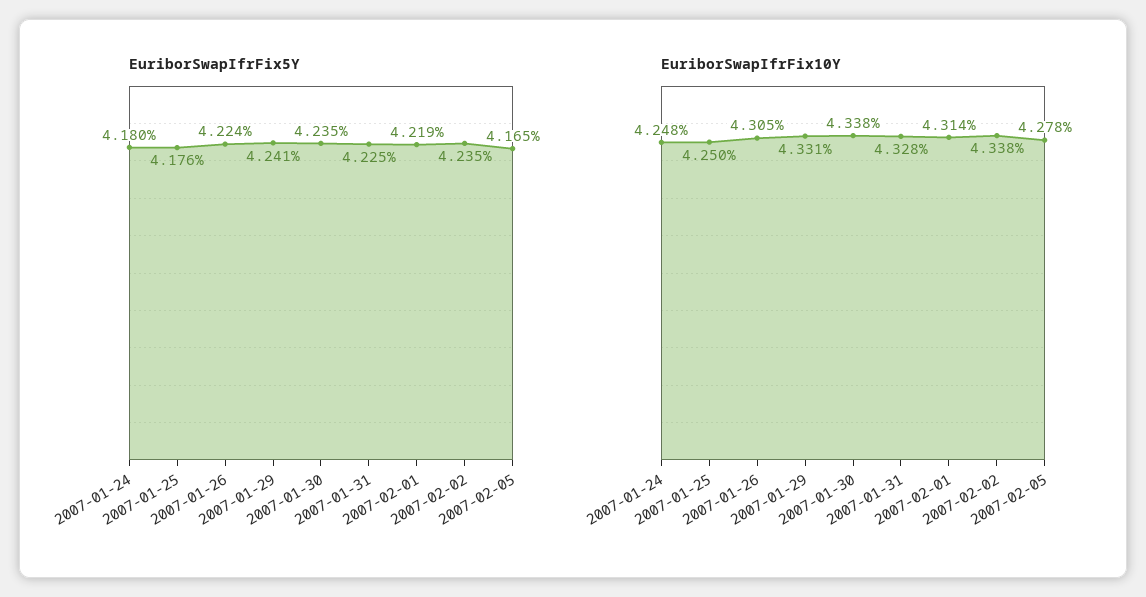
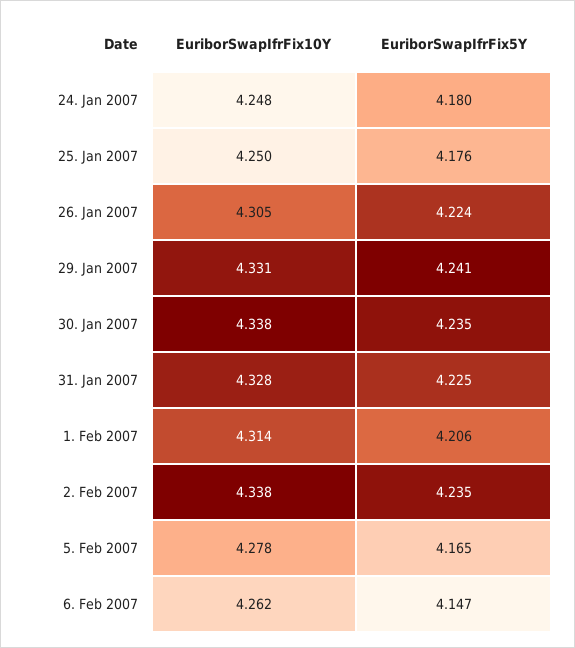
EuriborSwapIfrFix5Y, 2007-02-01: 4.219 -> 4.206
EuriborSwapIfrFix10Y, 6. Feb 2007: none -> 4.262
EuriborSwapIfrFix5Y, 6. Feb 2007: none -> 4.147

